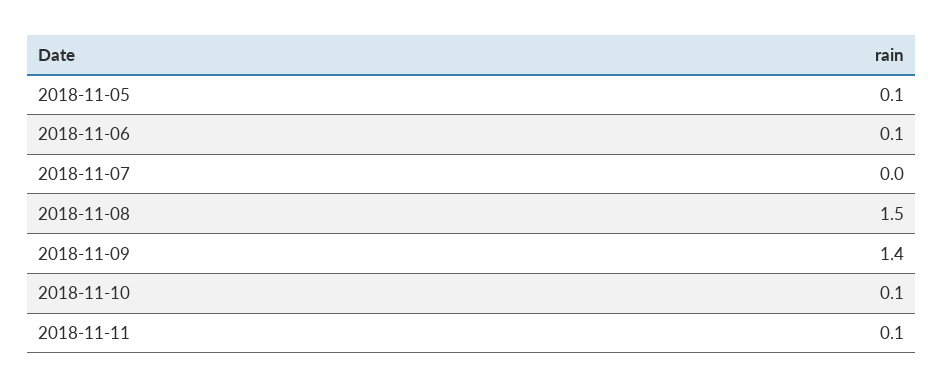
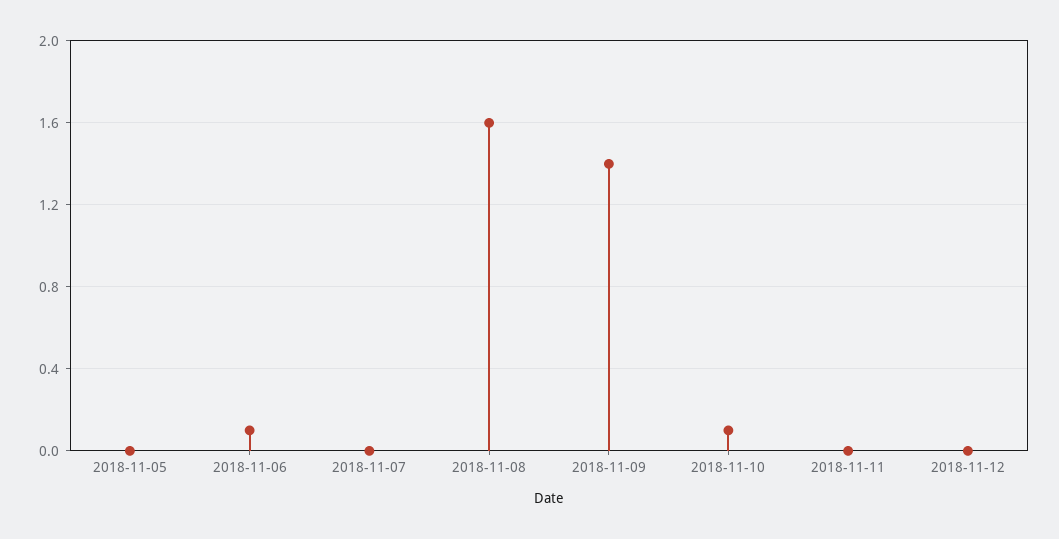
2018-11-05: 0.1 -> 0
2018-11-08: 1.5 -> 1.6
2018-11-11: 0.1 -> 0
2018-11-12: none -> 0

